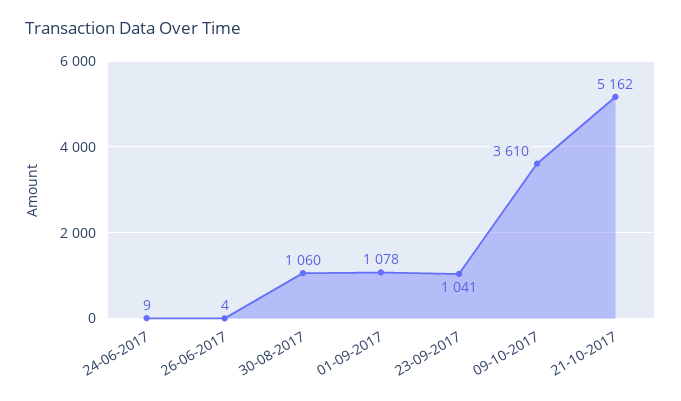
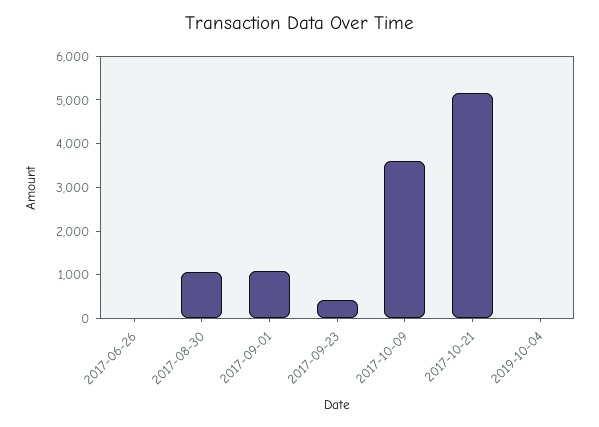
24-06-2017: 9 -> none
23-09-2017: 1041 -> 400
2019-10-04: none -> 0

